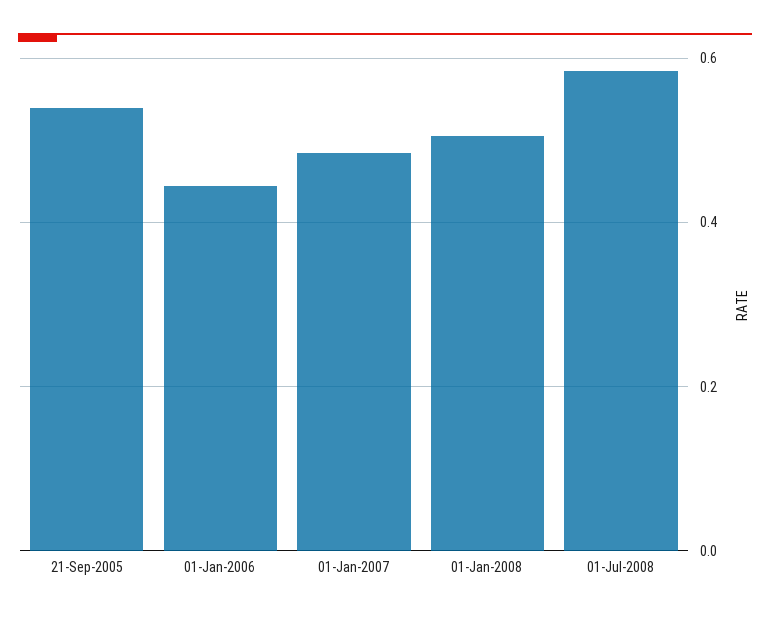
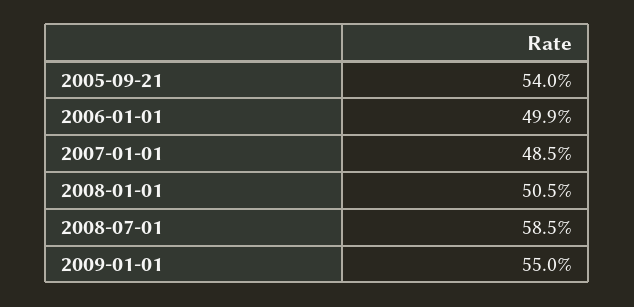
01-Jan-2006: 0.44 -> 0.499
2009-01-01: none -> 0.55

